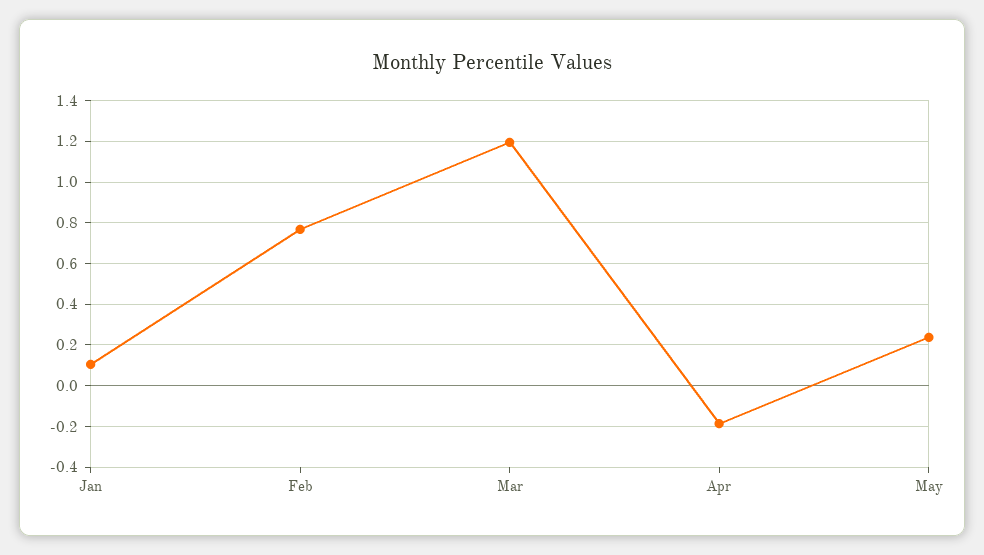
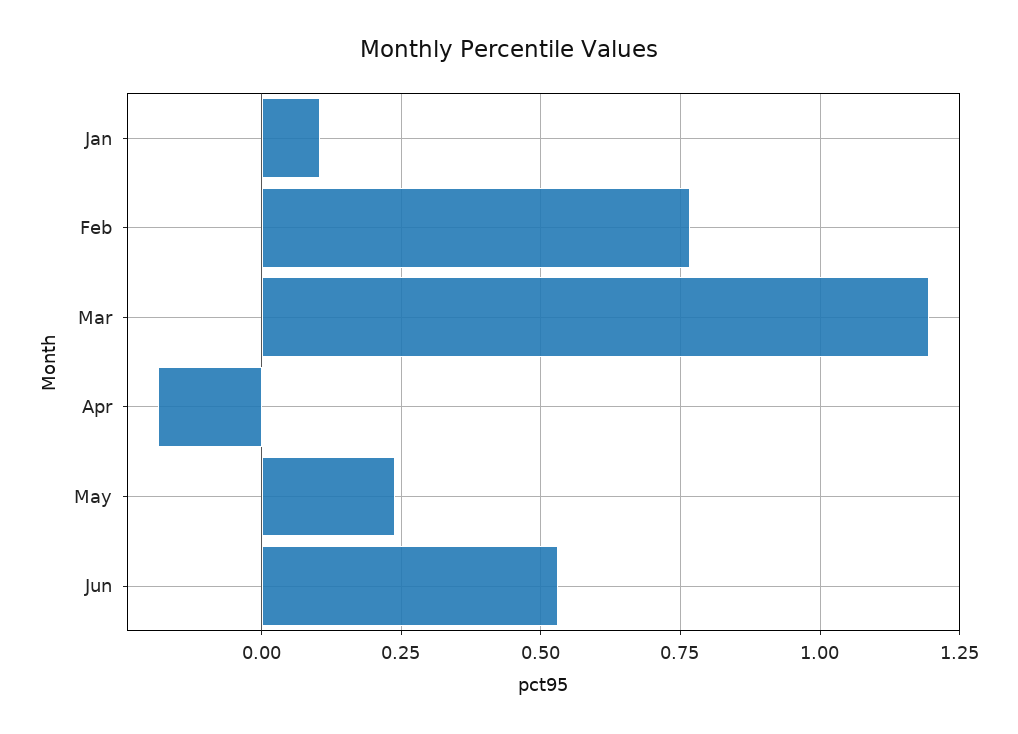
Jun: none -> 0.525

